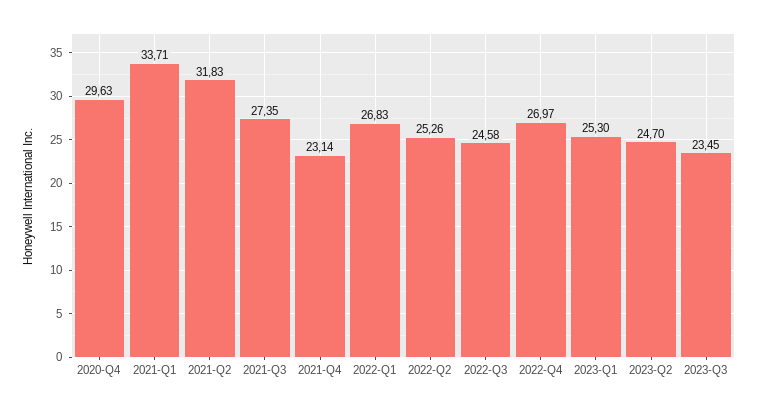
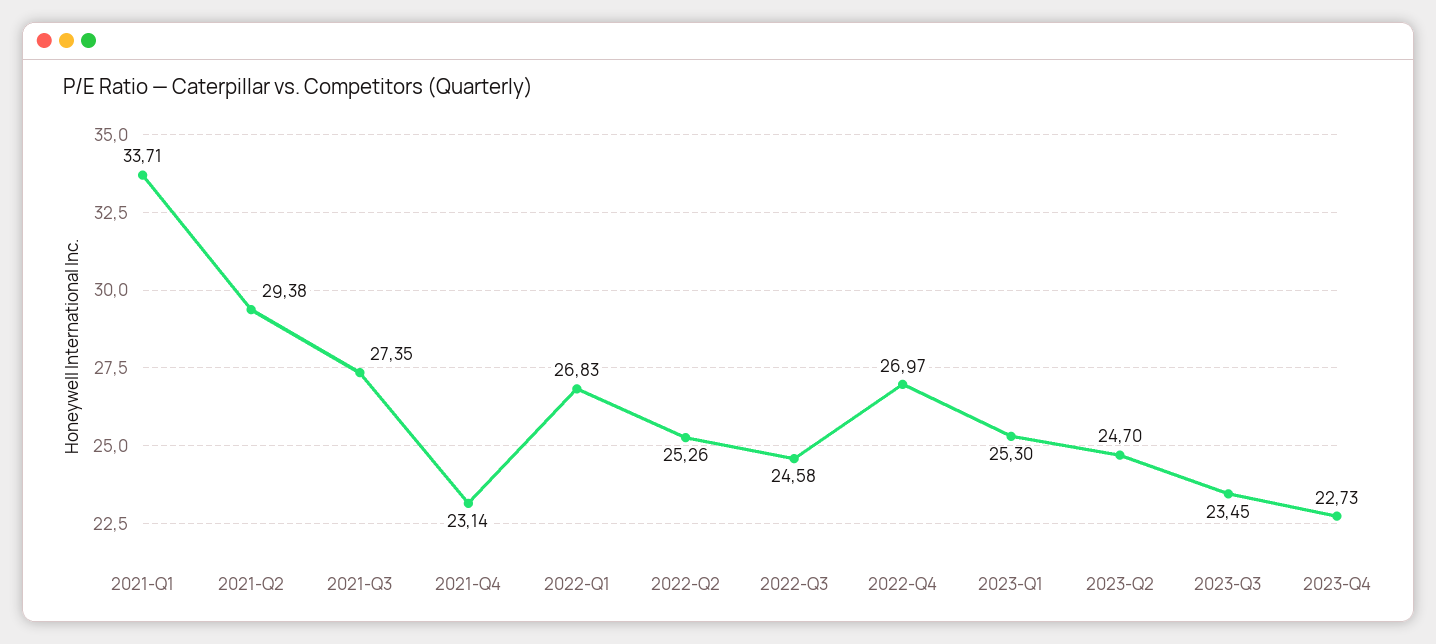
2020-Q4: 29.63 -> none
2021-Q2: 31.83 -> 29.38
2023-Q4: none -> 22.73

